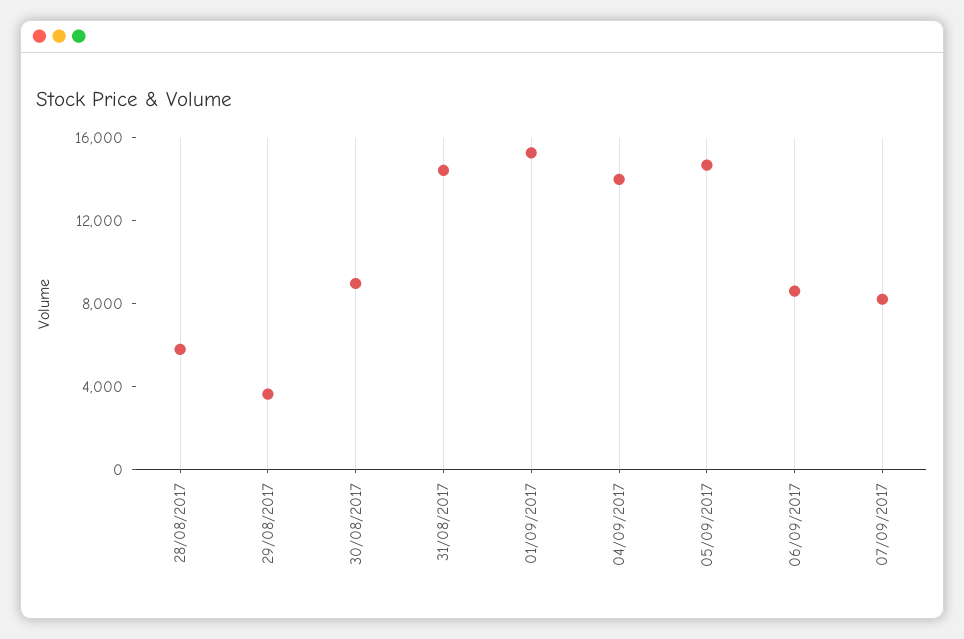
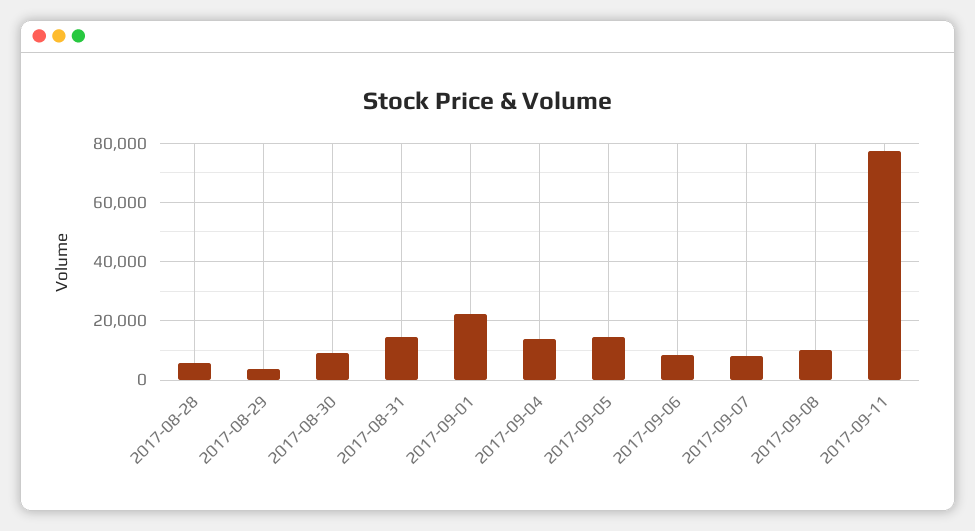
01/09/2017: 15000 -> 22500
2017-09-08: none -> 10000
2017-09-11: none -> 77500

